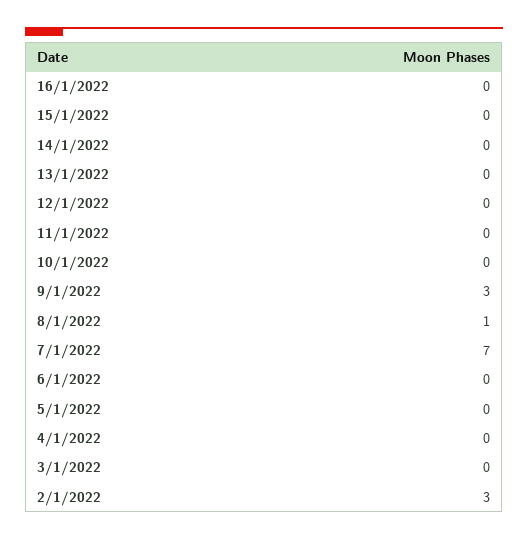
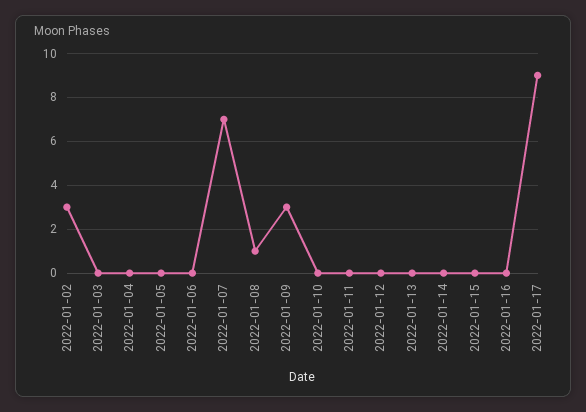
2022-01-17: none -> 9

